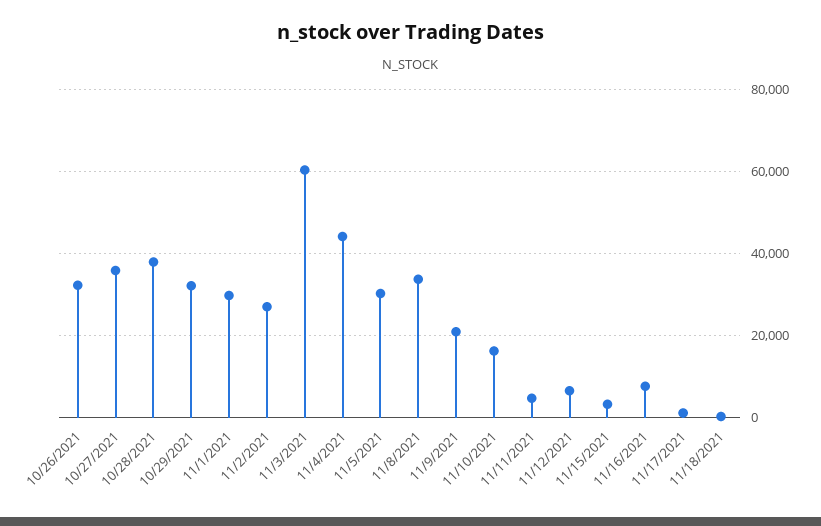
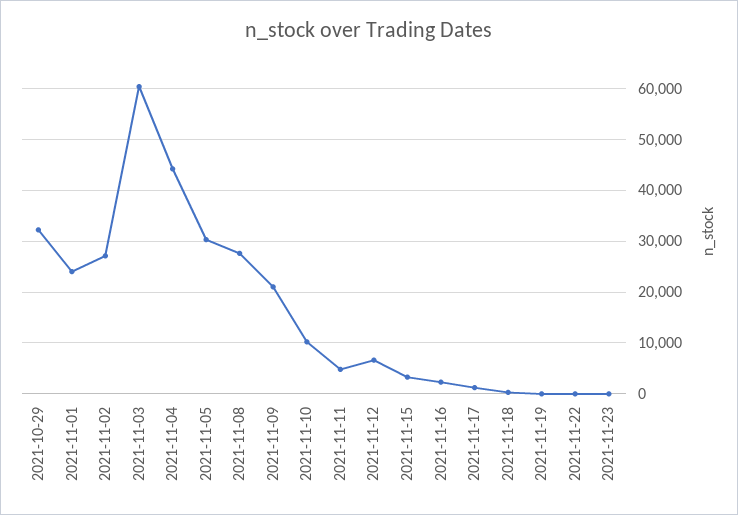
10/26/2021: 32000 -> none
10/27/2021: 36000 -> none
10/28/2021: 38000 -> none
11/1/2021: 30000 -> 24000
11/8/2021: 34000 -> 28000
11/10/2021: 16000 -> 10000
11/16/2021: 8000 -> 2000
2021-11-19: none -> 0
2021-11-22: none -> 0
2021-11-23: none -> 0

